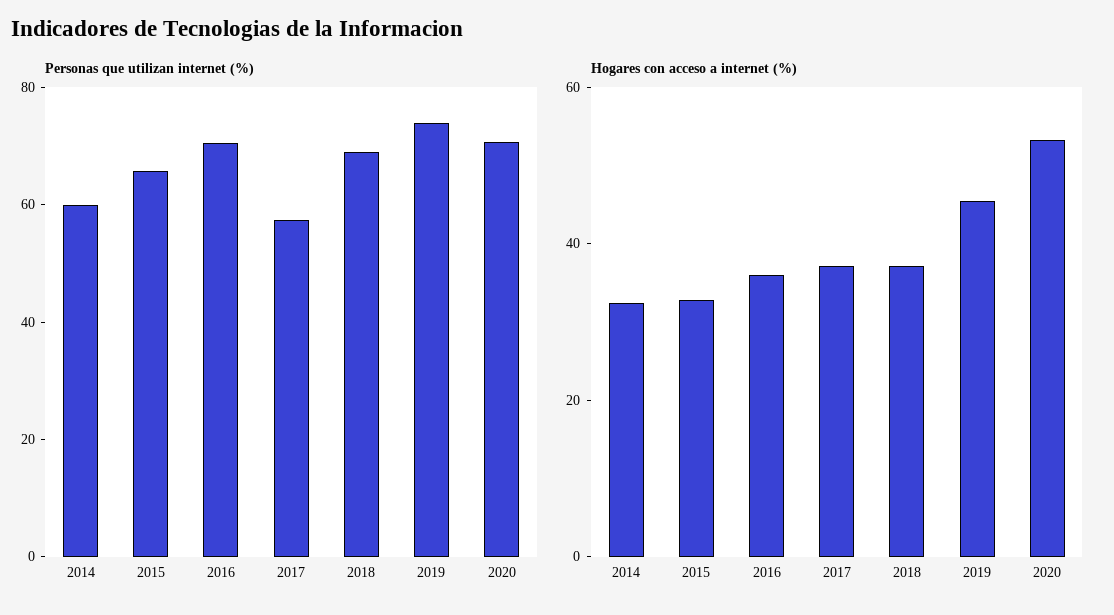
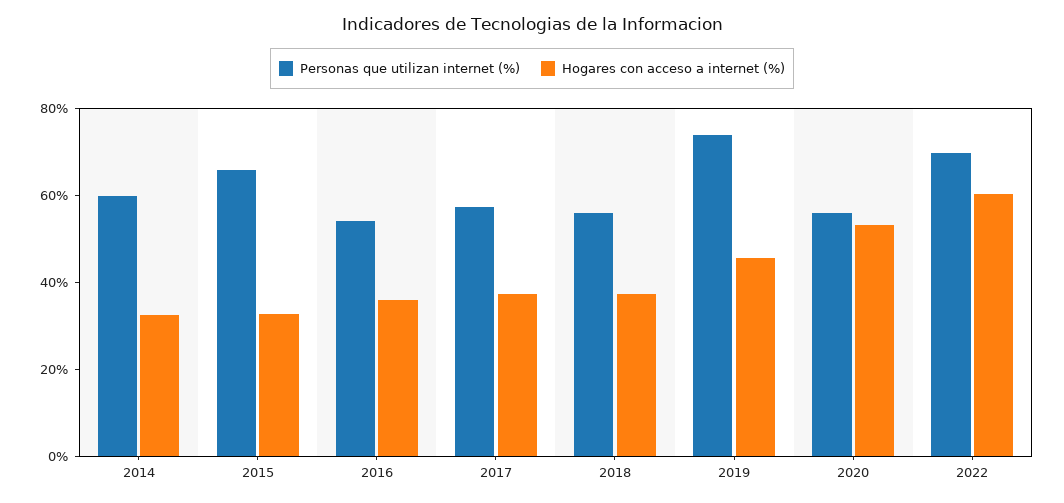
Personas que utilizan internet (%), 2016: 70 -> 55
Personas que utilizan internet (%), 2018: 70 -> 55
Personas que utilizan internet (%), 2020: 70 -> 55
Personas que utilizan internet (%), 2022: none -> 70
Hogares con acceso a internet (%), 2022: none -> 60

